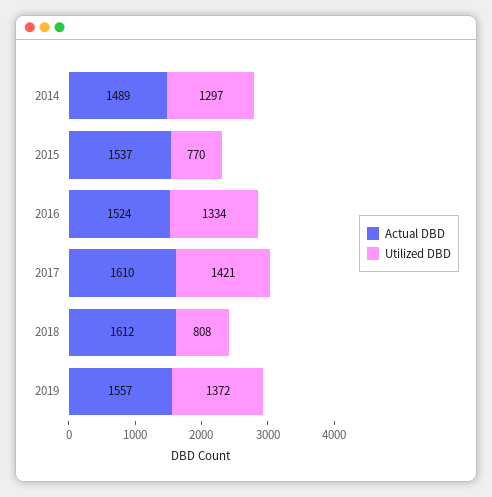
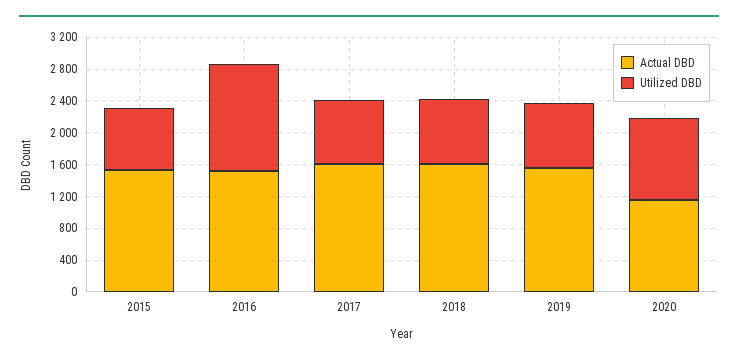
Actual DBD, 2014: 1489 -> none
Utilized DBD, 2014: 1297 -> none
Utilized DBD, 2017: 1421 -> 800
Utilized DBD, 2019: 1372 -> 800
Actual DBD, 2020: none -> 1200
Utilized DBD, 2020: none -> 1000

